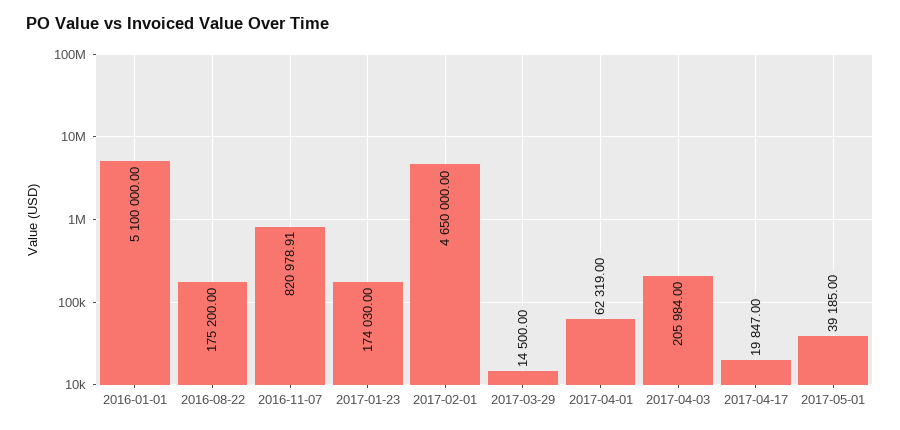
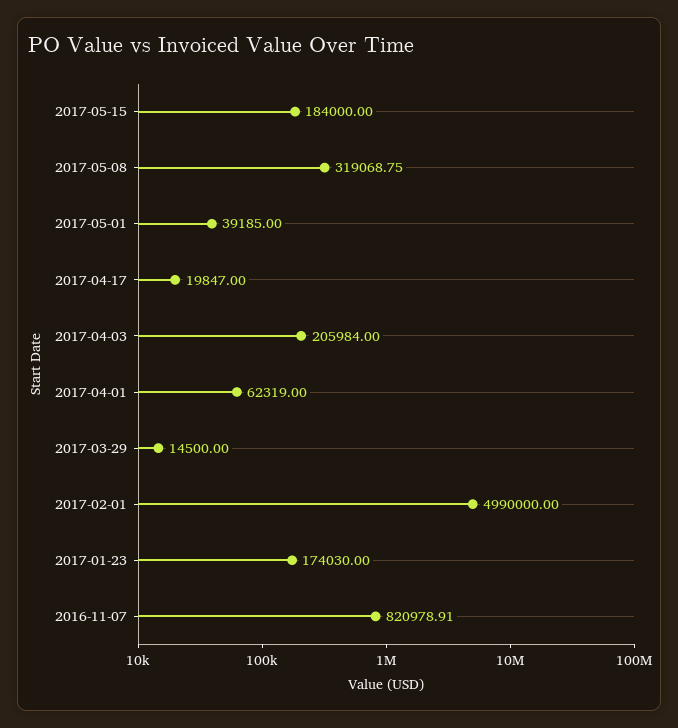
2016-01-01: 5100000 -> none
2016-08-22: 175200 -> none
2017-02-01: 4650000 -> 4990000
2017-05-15: none -> 184000
2017-05-08: none -> 319068.75

